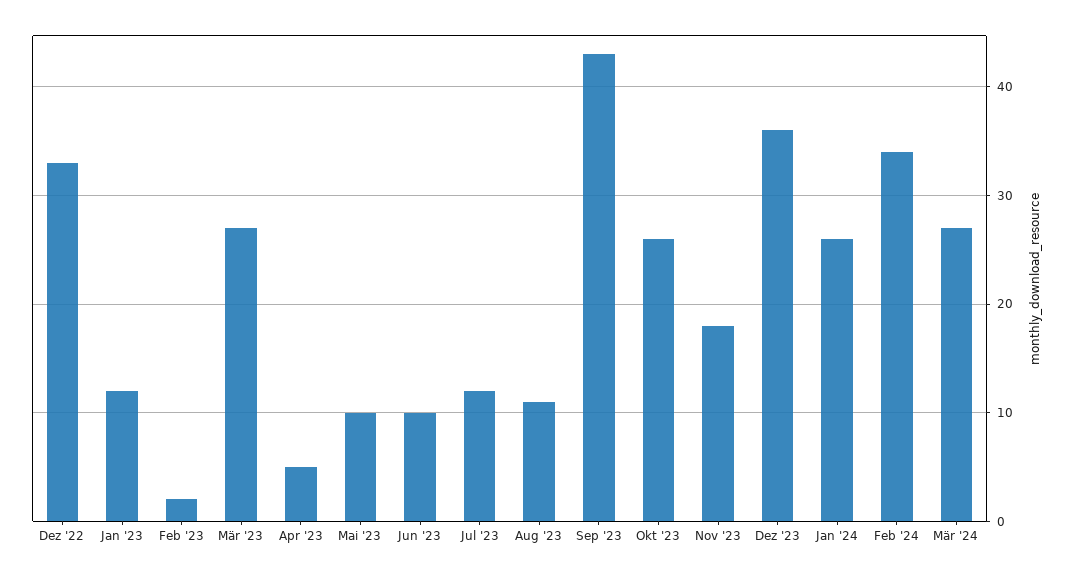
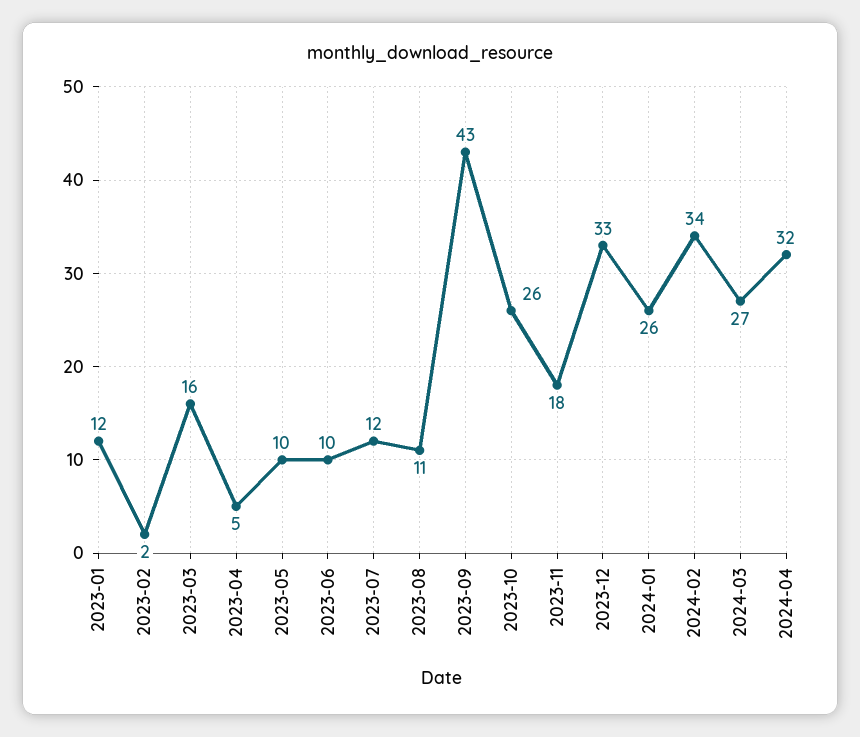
Dez '22: 33 -> none
Mär '23: 27 -> 16
Dez '23: 36 -> 33
2024-04: none -> 32

